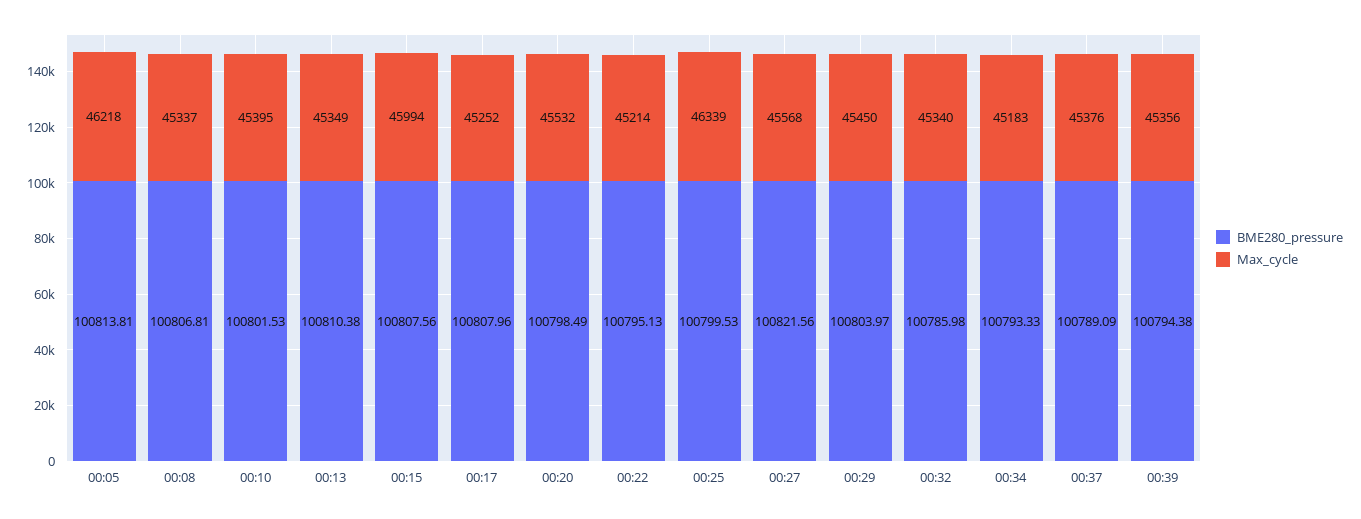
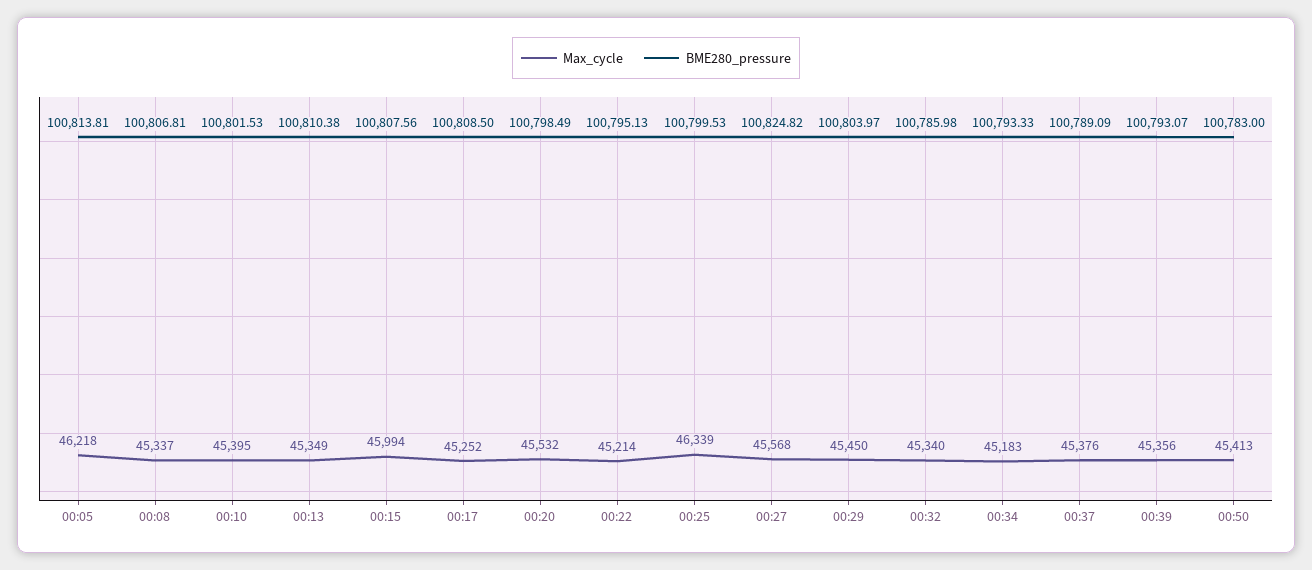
BME280_pressure, 00:17: 100807.96 -> 100808.5
BME280_pressure, 00:27: 100821.56 -> 100824.82
BME280_pressure, 00:39: 100794.38 -> 100793.07
Max_cycle, 00:50: none -> 45413
BME280_pressure, 00:50: none -> 100783

